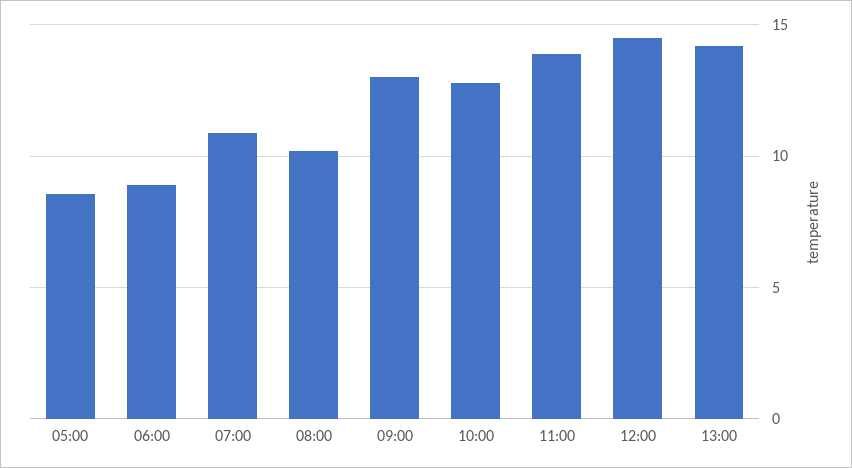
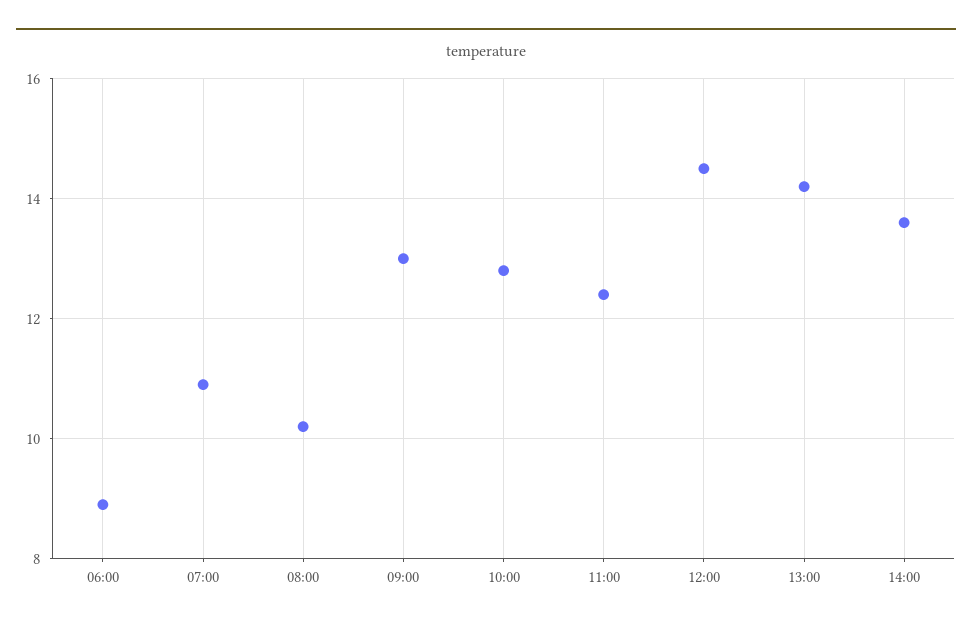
05:00: 8.5 -> none
11:00: 14 -> 12.5
14:00: none -> 13.5

